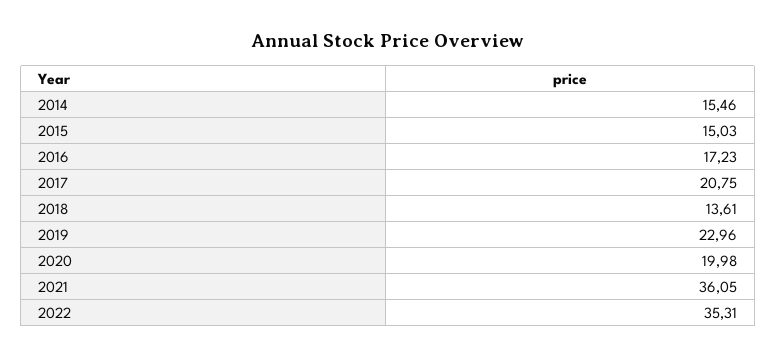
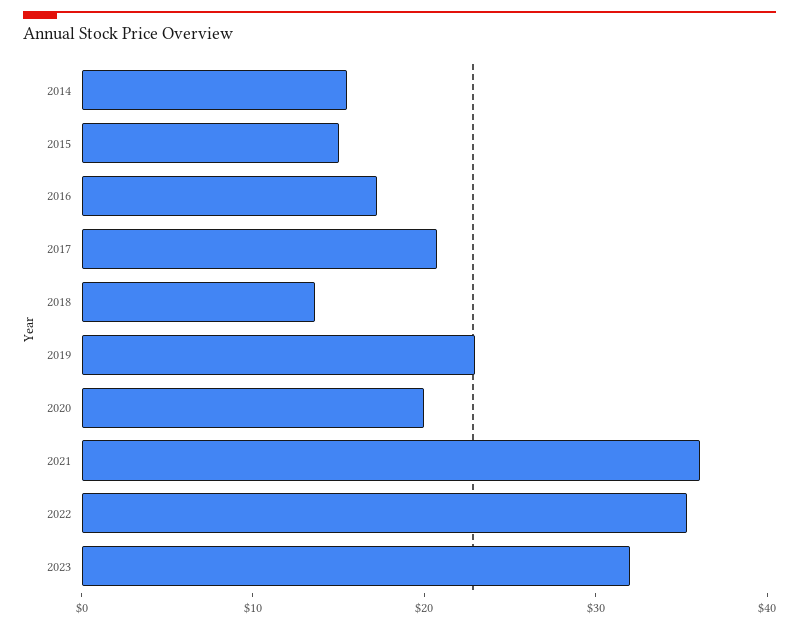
2023: none -> 32

